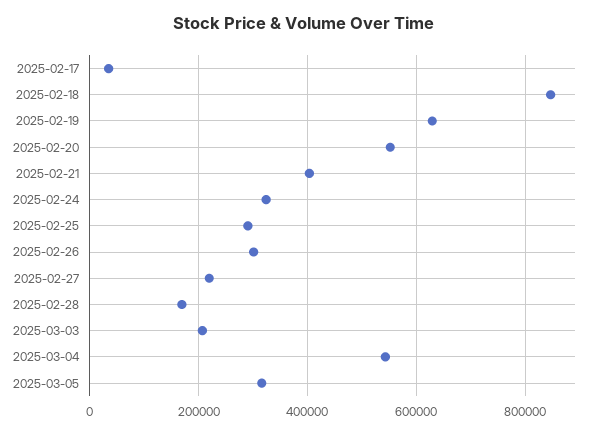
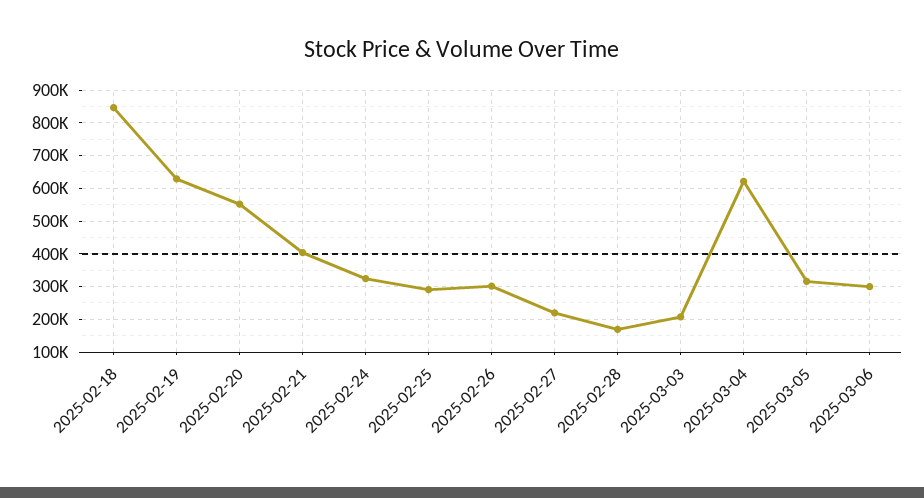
2025-02-17: 40000 -> none
2025-03-04: 540000 -> 620000
2025-03-06: none -> 300000

